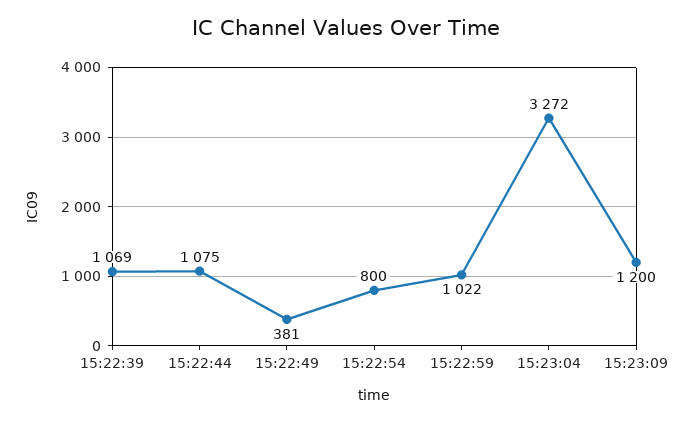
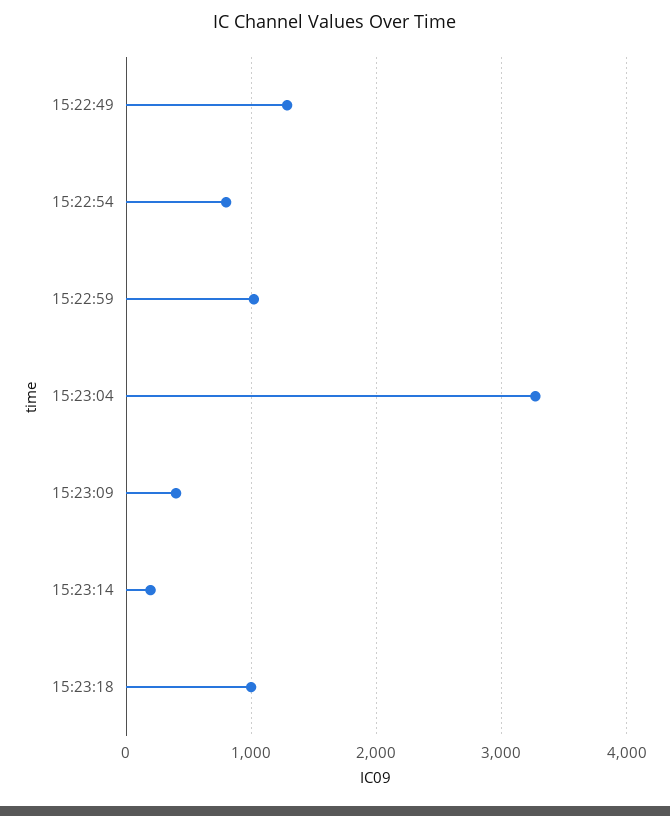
15:22:39: 1069 -> none
15:22:44: 1075 -> none
15:22:49: 381 -> 1300
15:23:09: 1200 -> 400
15:23:14: none -> 200
15:23:18: none -> 1000

